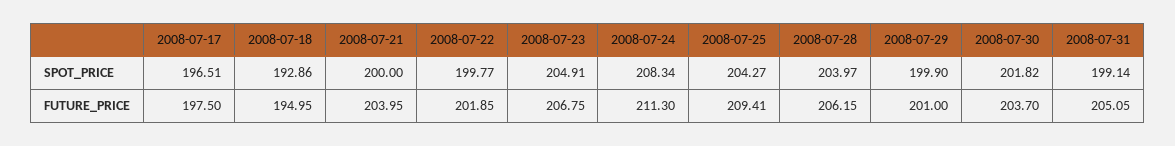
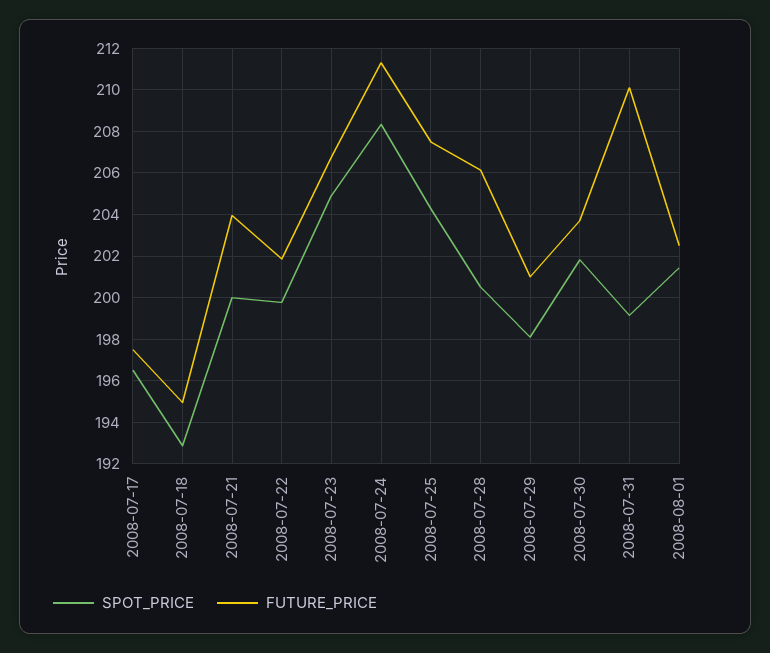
SPOT_PRICE, 2008-07-28: 203.97 -> 200.5
SPOT_PRICE, 2008-07-29: 199.9 -> 198
FUTURE_PRICE, 2008-07-25: 209.41 -> 207.5
FUTURE_PRICE, 2008-07-31: 205.05 -> 210
SPOT_PRICE, 2008-08-01: none -> 201.5
FUTURE_PRICE, 2008-08-01: none -> 202.5

